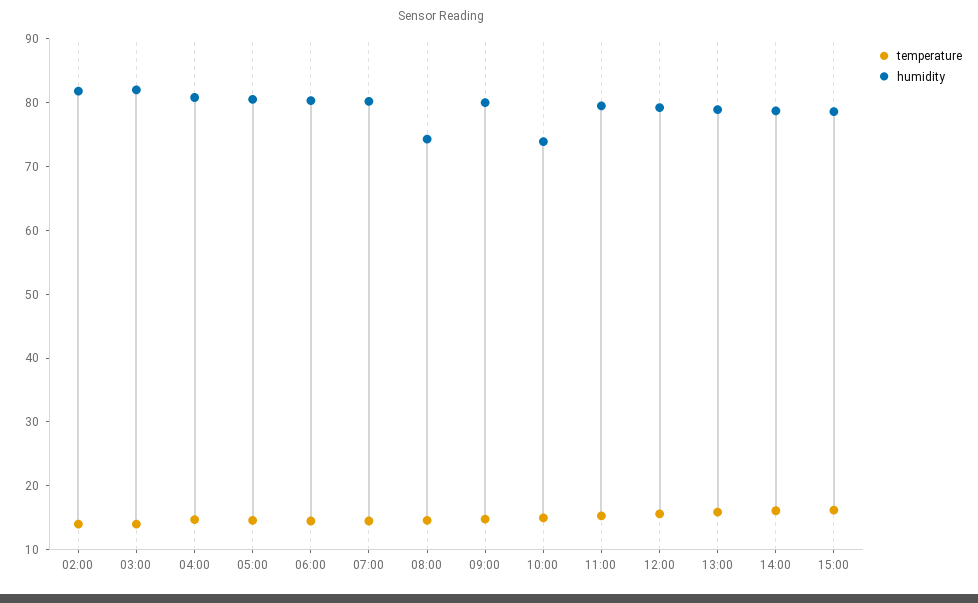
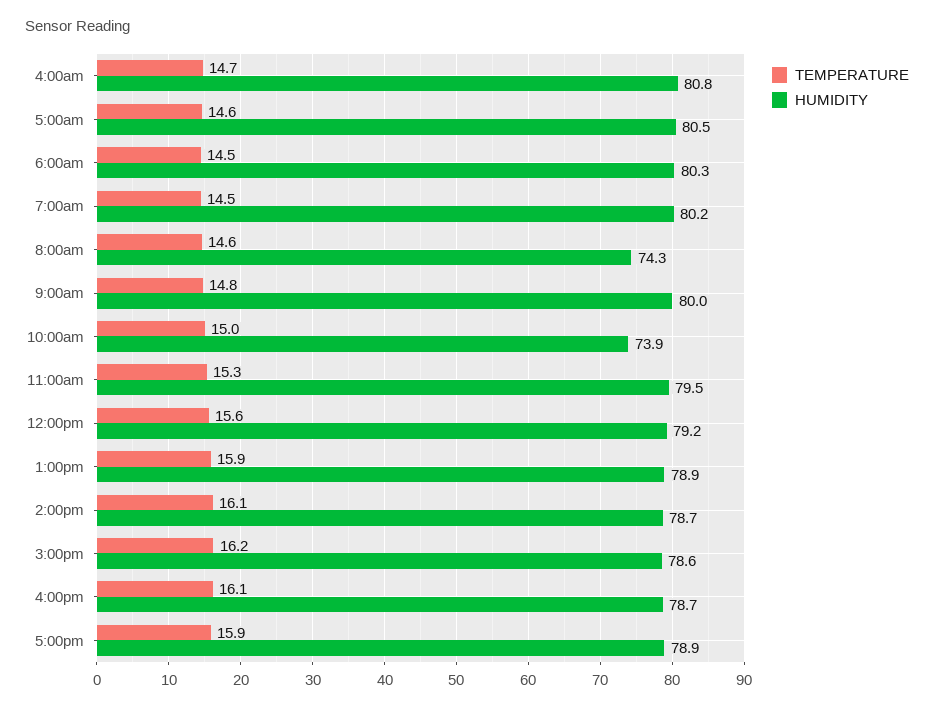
temperature, 02:00: 14 -> none
humidity, 02:00: 82 -> none
temperature, 03:00: 14 -> none
humidity, 03:00: 82 -> none
temperature, 4:00pm: none -> 16.1
humidity, 4:00pm: none -> 78.7
temperature, 5:00pm: none -> 15.9
humidity, 5:00pm: none -> 78.9

